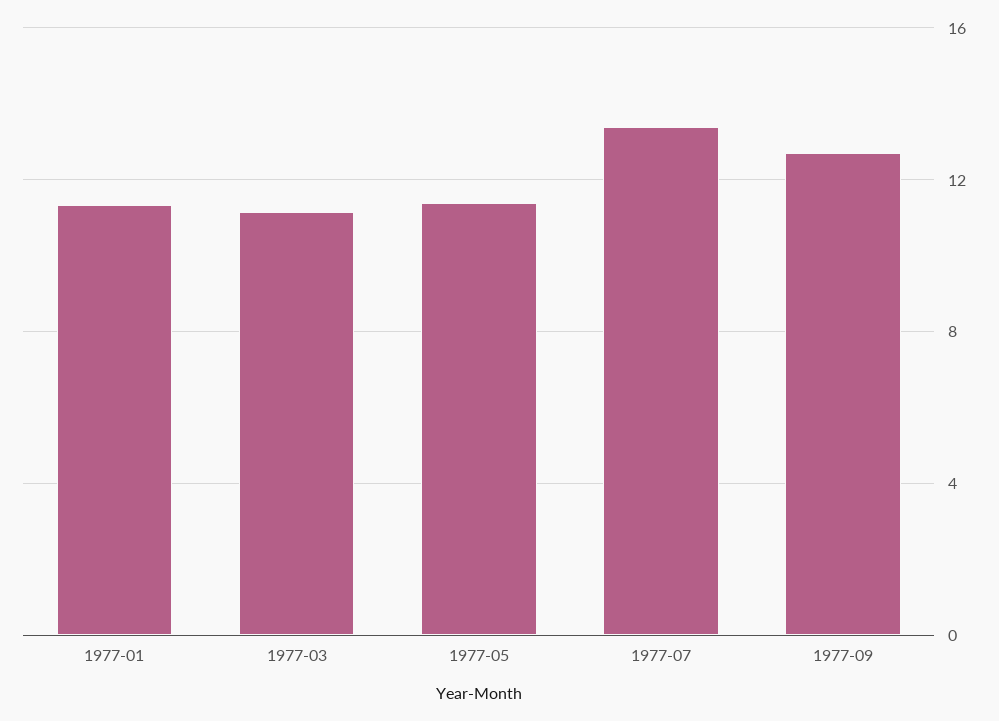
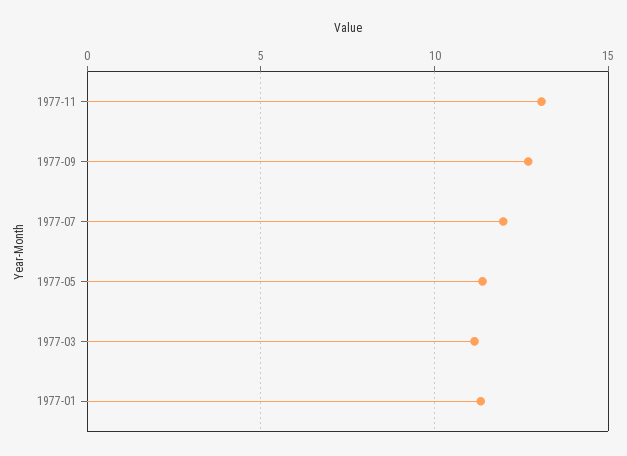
1977-07: 13.5 -> 12
1977-11: none -> 13

